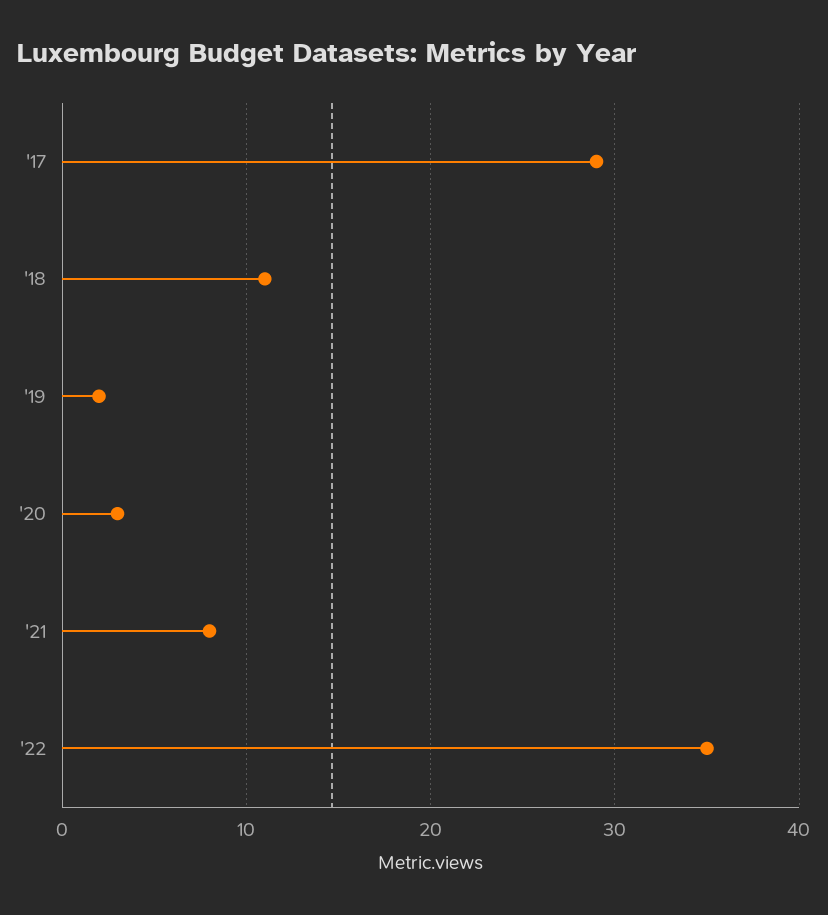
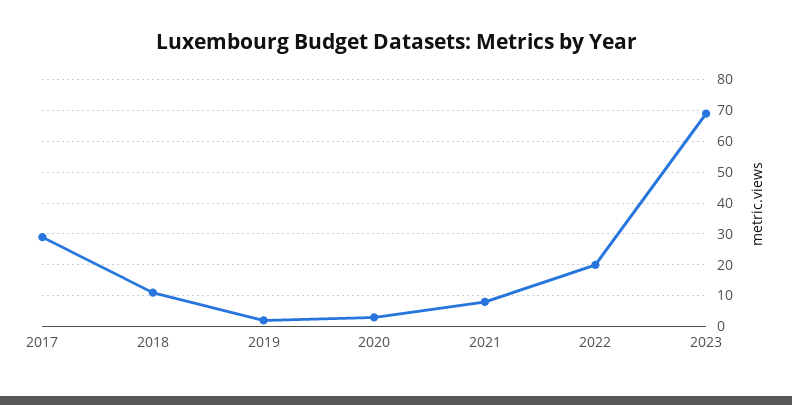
'22: 35 -> 20
2023: none -> 70

